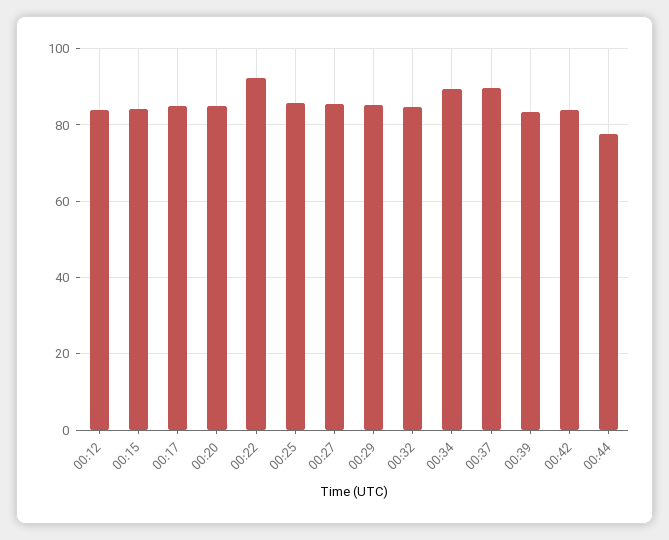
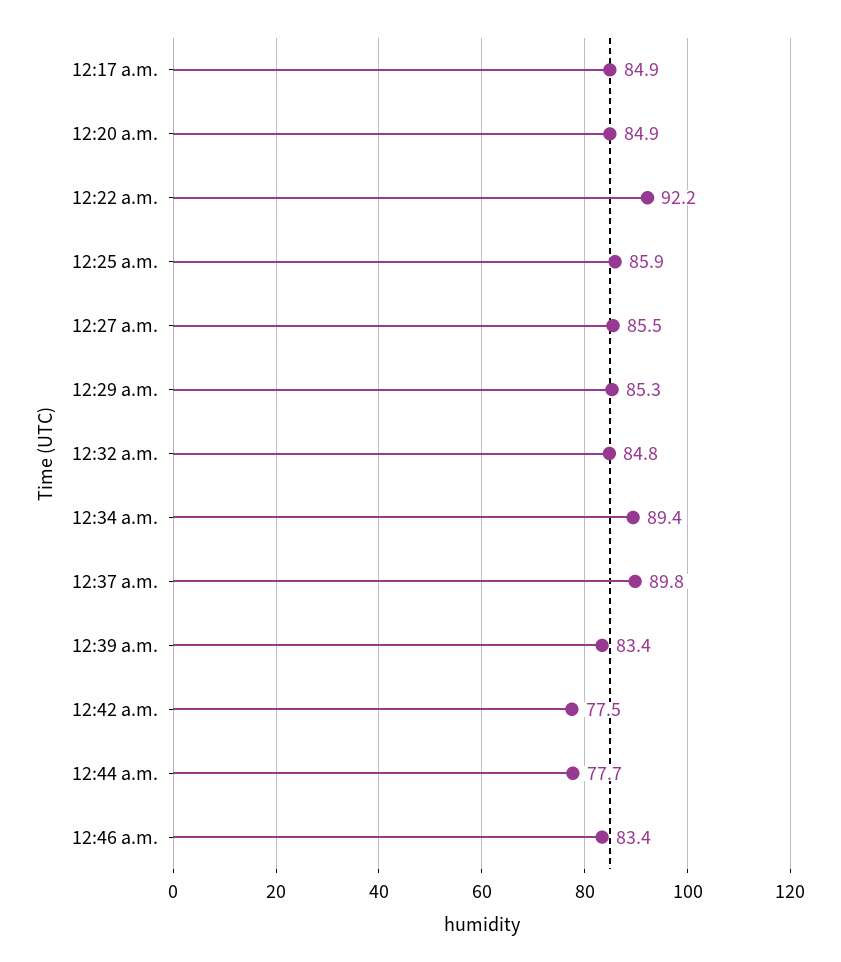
00:12: 84 -> none
00:15: 84 -> none
00:42: 84 -> 77.5
12:46 a.m.: none -> 83.4

